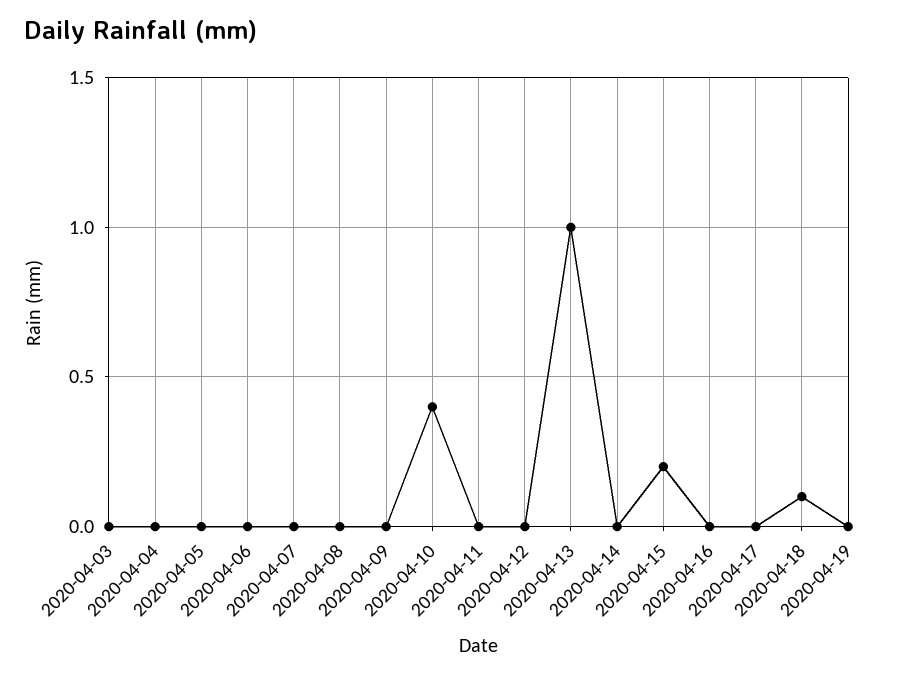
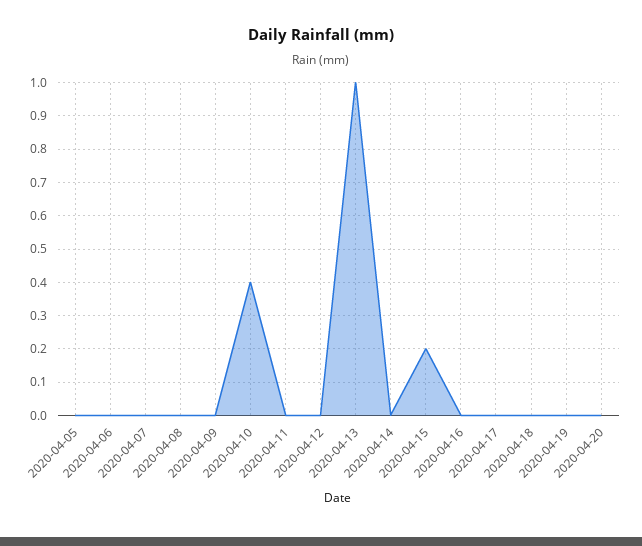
2020-04-03: 0 -> none
2020-04-04: 0 -> none
2020-04-18: 0.1 -> 0
2020-04-20: none -> 0

